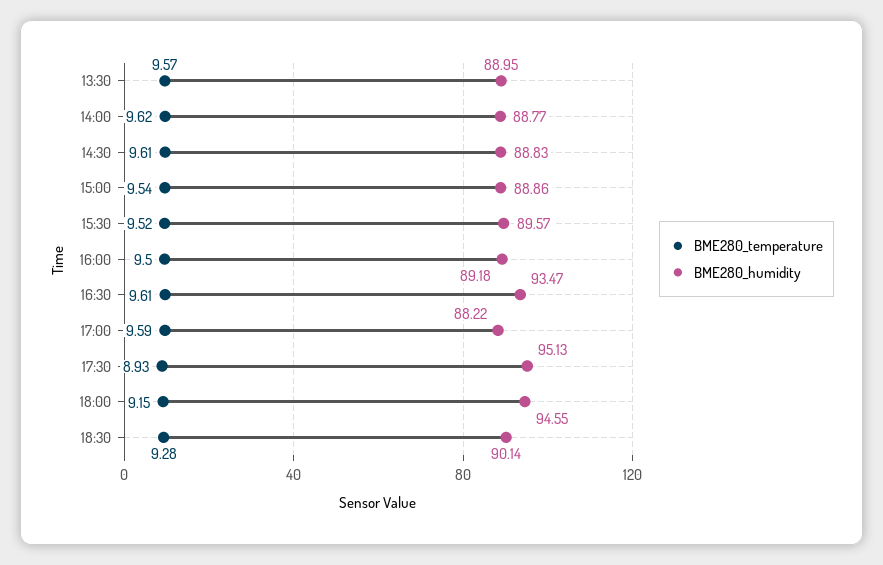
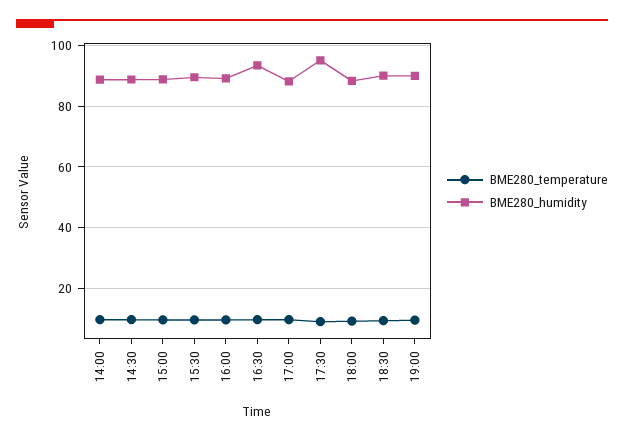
BME280_temperature, 13:30: 9.57 -> none
BME280_humidity, 13:30: 88.95 -> none
BME280_humidity, 18:00: 94.55 -> 88
BME280_temperature, 19:00: none -> 10
BME280_humidity, 19:00: none -> 90

